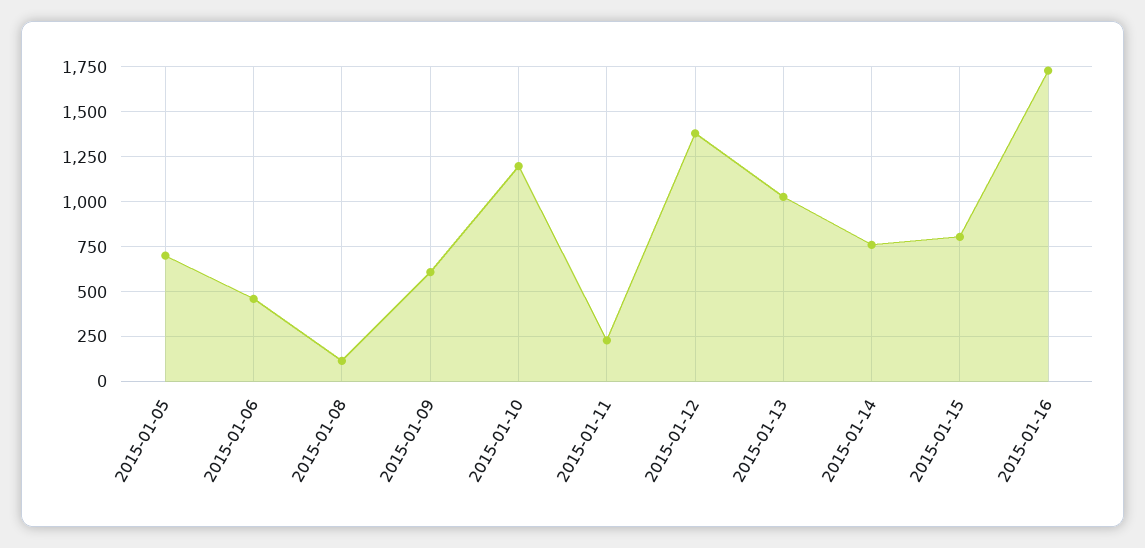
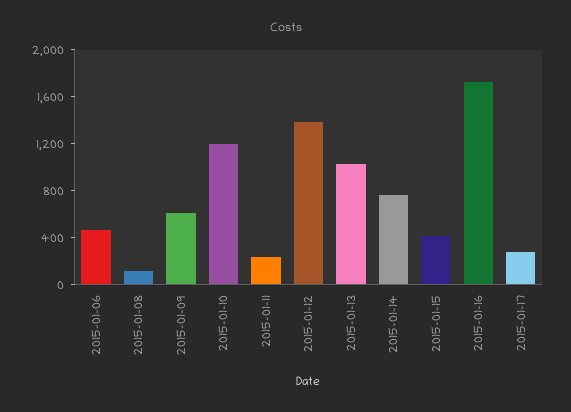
2015-01-05: 700 -> none
2015-01-15: 800 -> 400
2015-01-17: none -> 300

